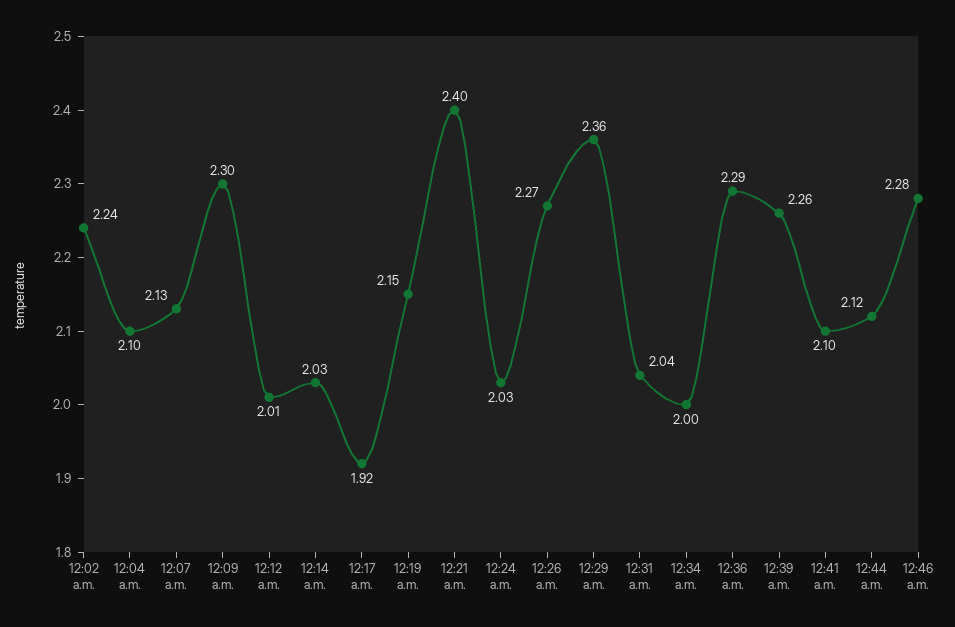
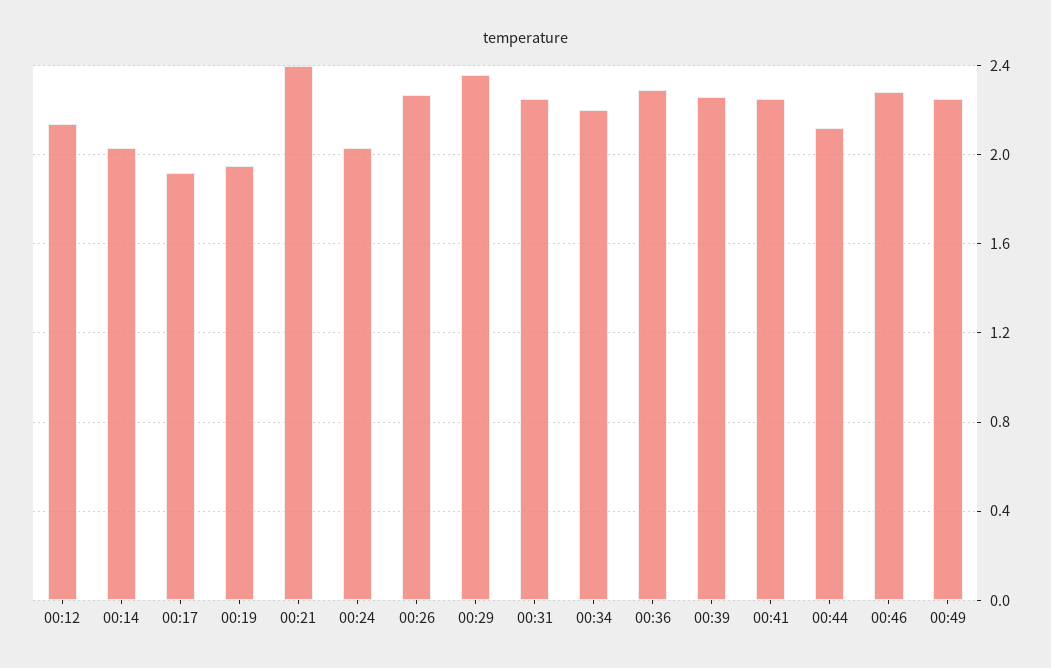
12:02 a.m.: 2.24 -> none
12:04 a.m.: 2.1 -> none
12:07 a.m.: 2.13 -> none
12:09 a.m.: 2.3 -> none
12:12 a.m.: 2.01 -> 2.15
12:19 a.m.: 2.15 -> 1.95
12:31 a.m.: 2.04 -> 2.25
12:34 a.m.: 2 -> 2.2
12:41 a.m.: 2.1 -> 2.25
00:49: none -> 2.25

